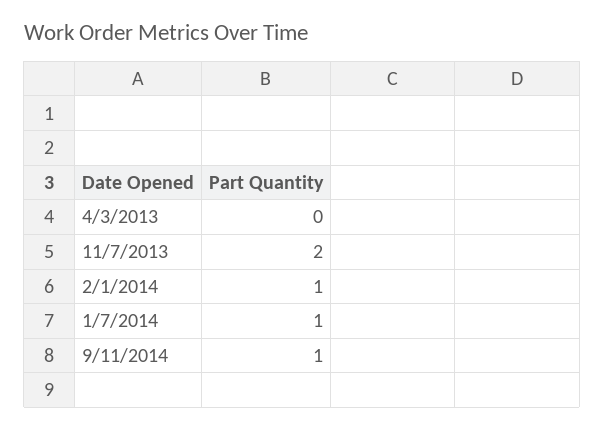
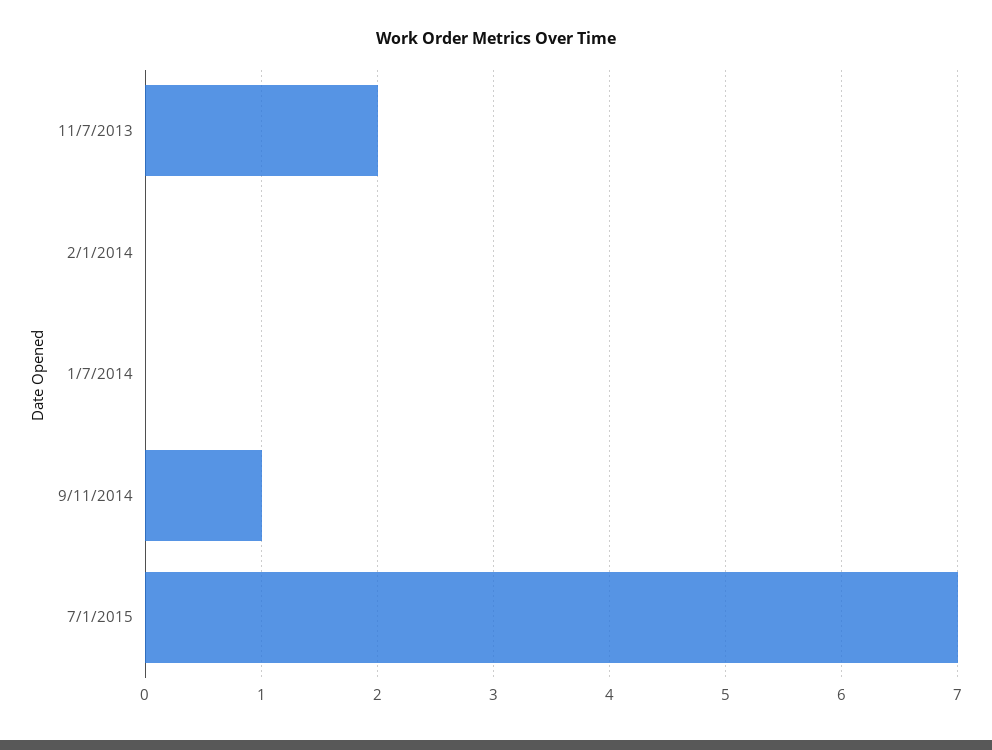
4/3/2013: 0 -> none
2/1/2014: 1 -> 0
1/7/2014: 1 -> 0
7/1/2015: none -> 7

